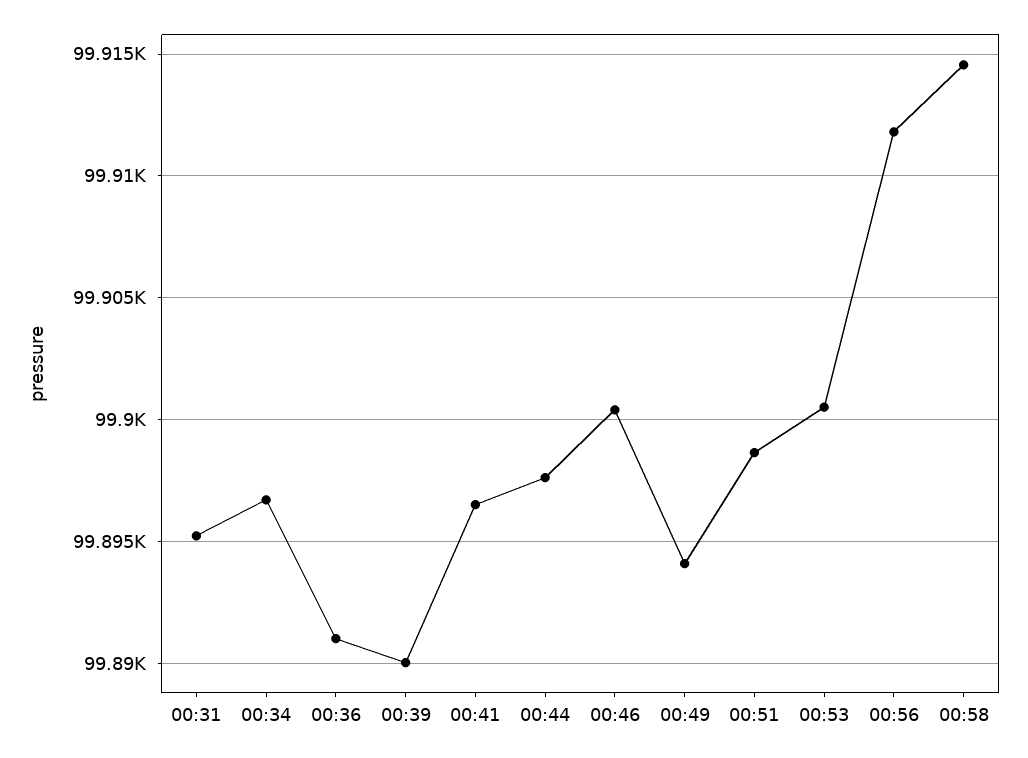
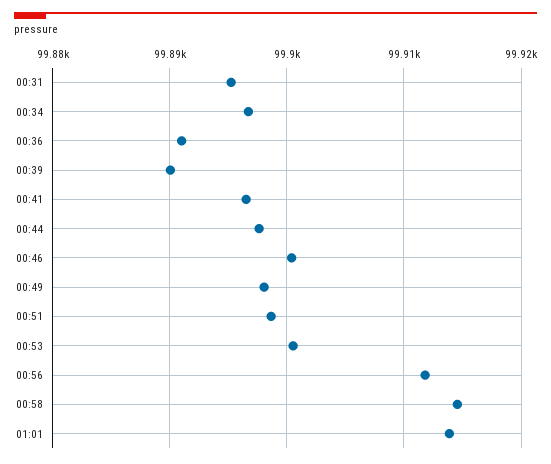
00:49: 99894 -> 99898
01:01: none -> 99914

